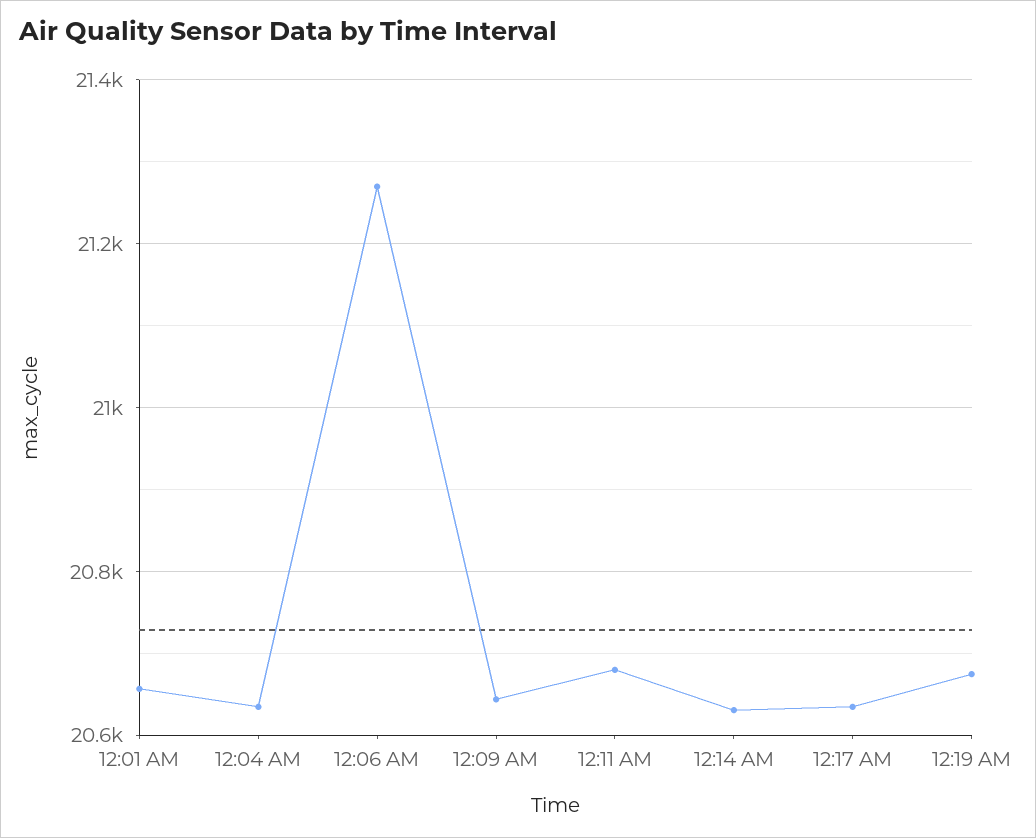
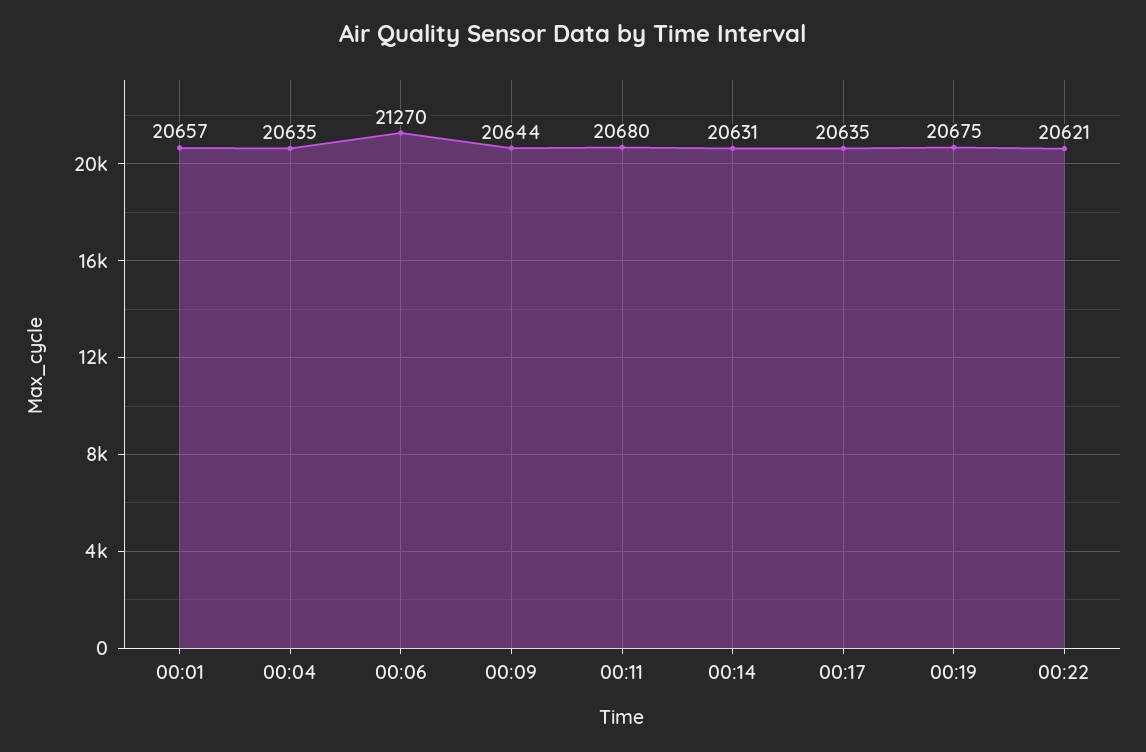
00:22: none -> 20621

